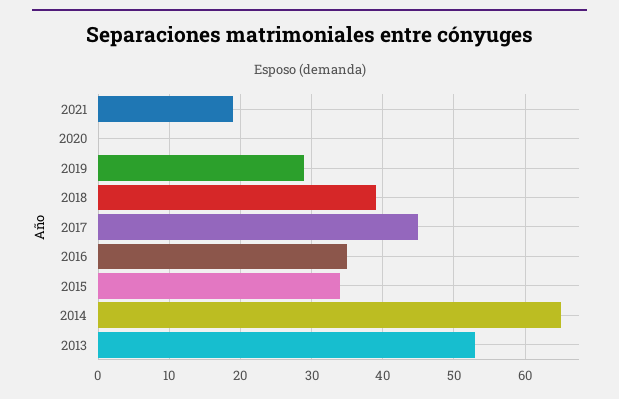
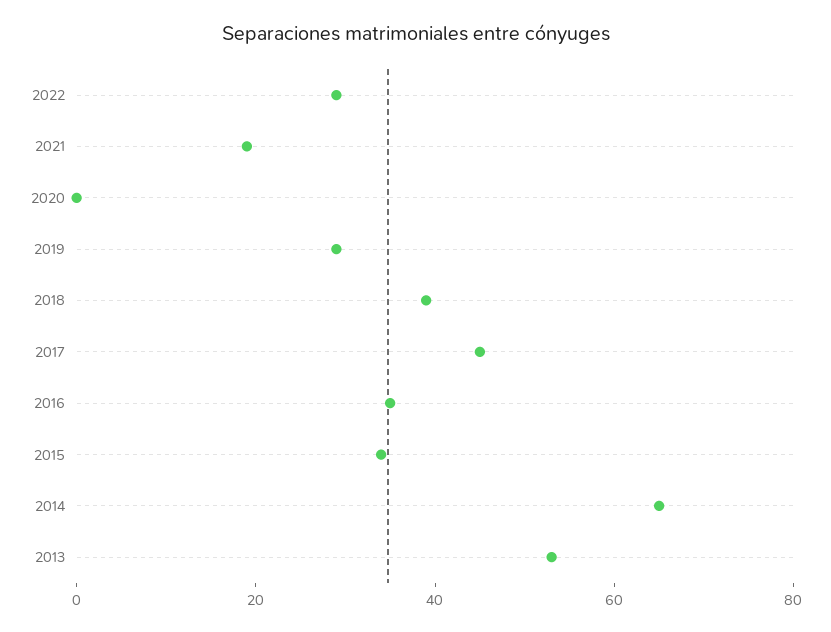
2022: none -> 30

